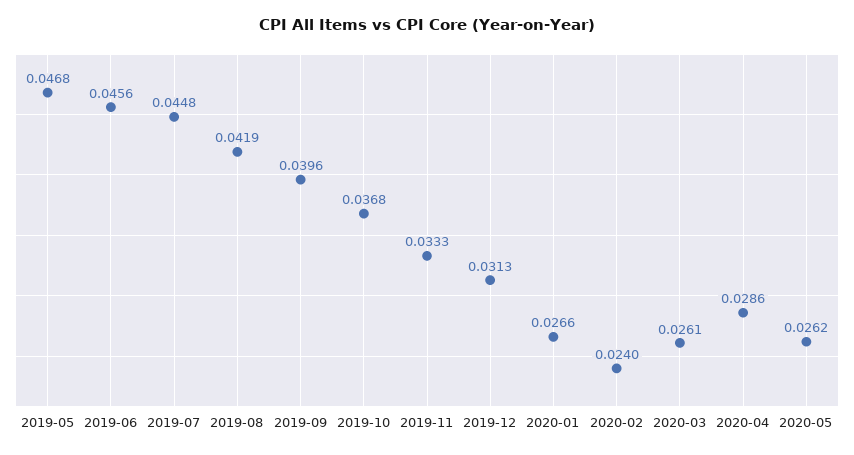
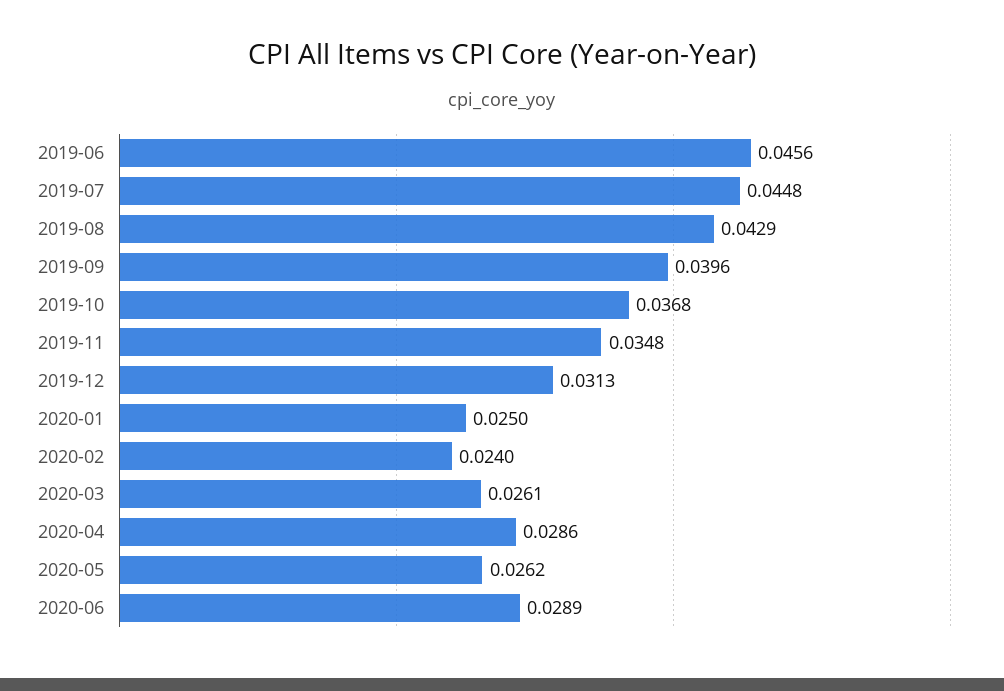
2019-05: 0.0468 -> none
2019-08: 0.0419 -> 0.0429
2019-11: 0.0333 -> 0.0348
2020-01: 0.0266 -> 0.025
2020-06: none -> 0.0289

